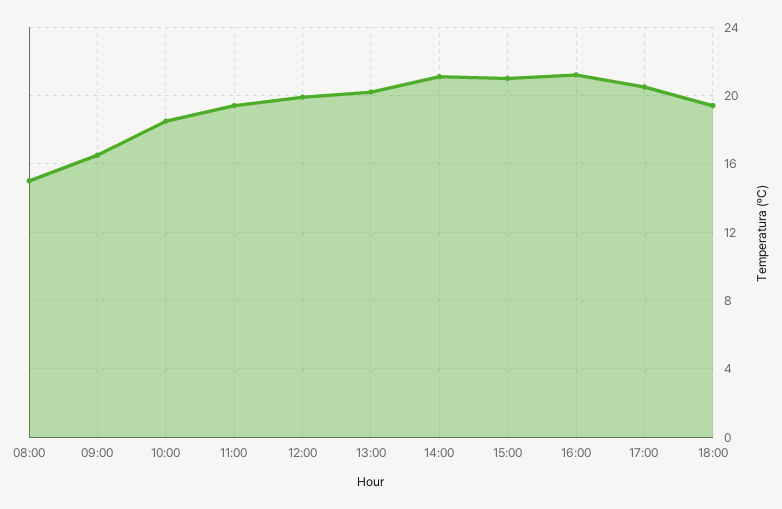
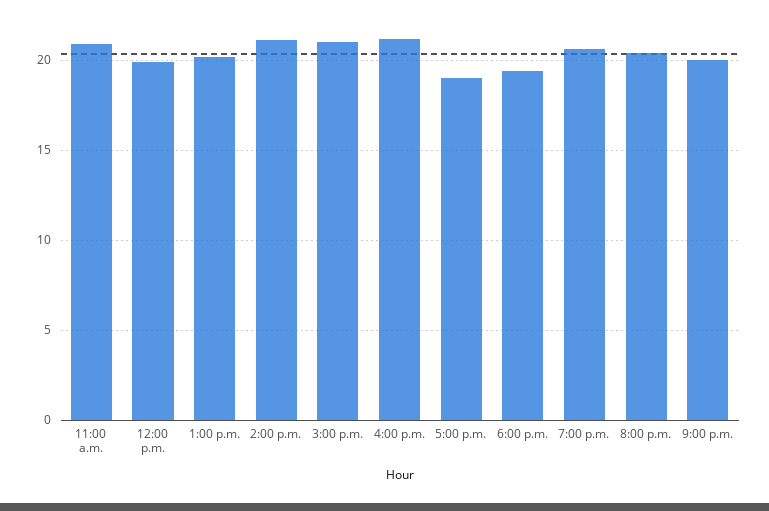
08:00: 15 -> none
09:00: 16.5 -> none
10:00: 18.5 -> none
11:00: 19.5 -> 21
17:00: 20.5 -> 19
7:00 p.m.: none -> 20.5
8:00 p.m.: none -> 20.5
9:00 p.m.: none -> 20

